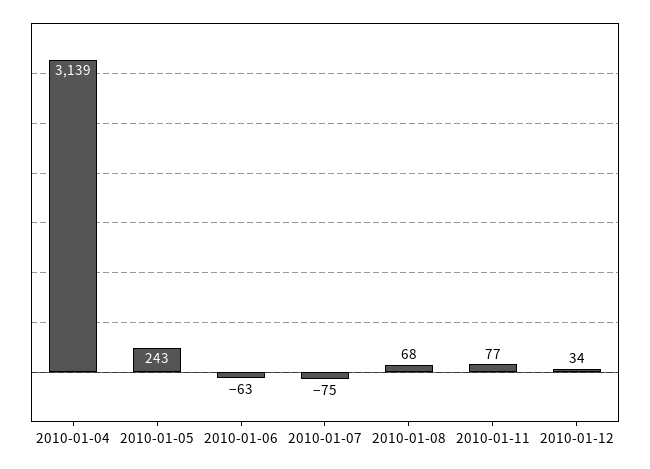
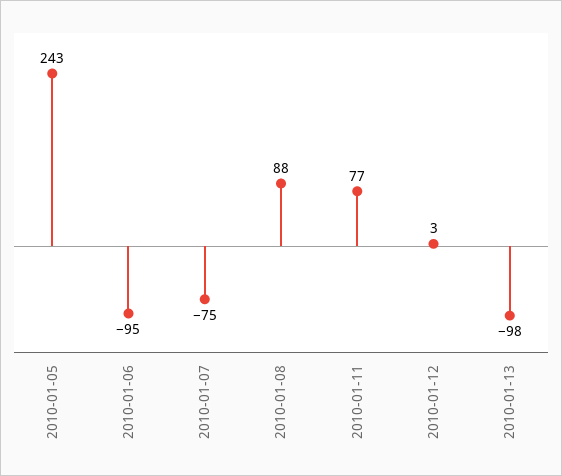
2010-01-04: 3139 -> none
2010-01-06: -63 -> -95
2010-01-08: 68 -> 88
2010-01-12: 34 -> 3
2010-01-13: none -> -98

